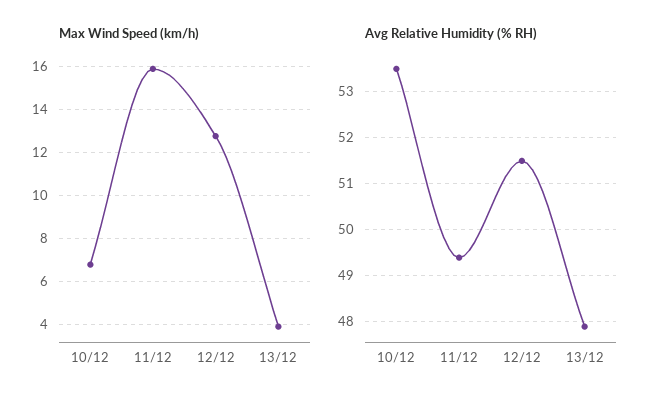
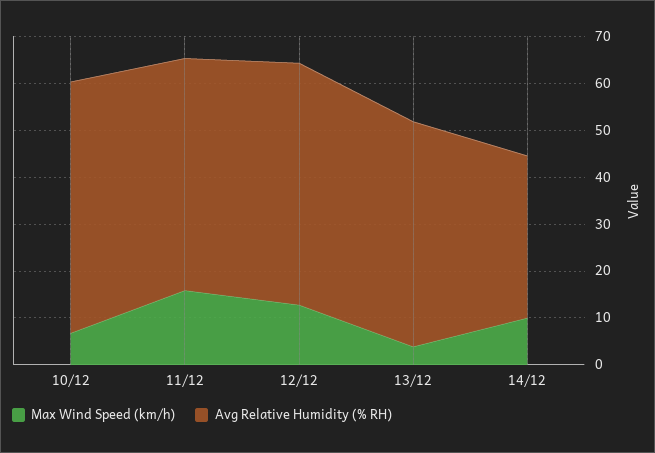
Max Wind Speed (km/h), 14/12: none -> 10
Avg Relative Humidity (% RH), 14/12: none -> 34

